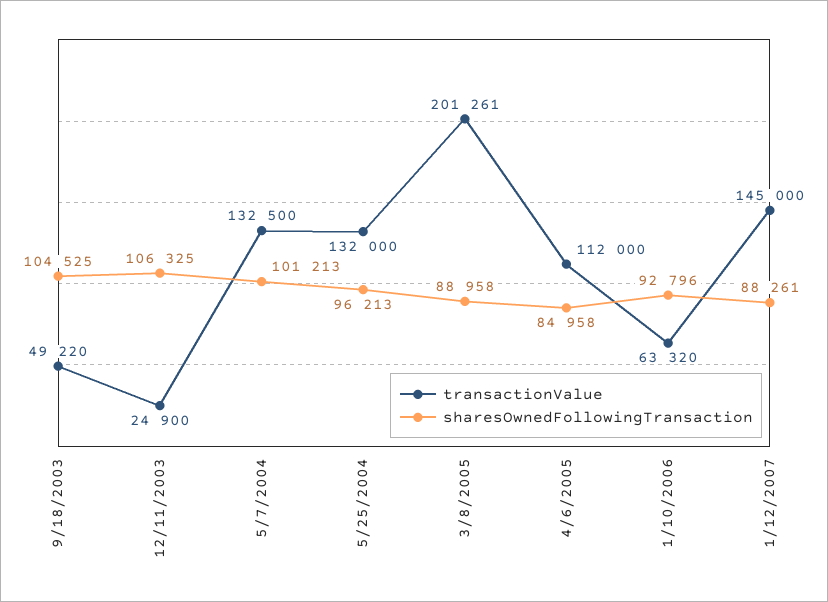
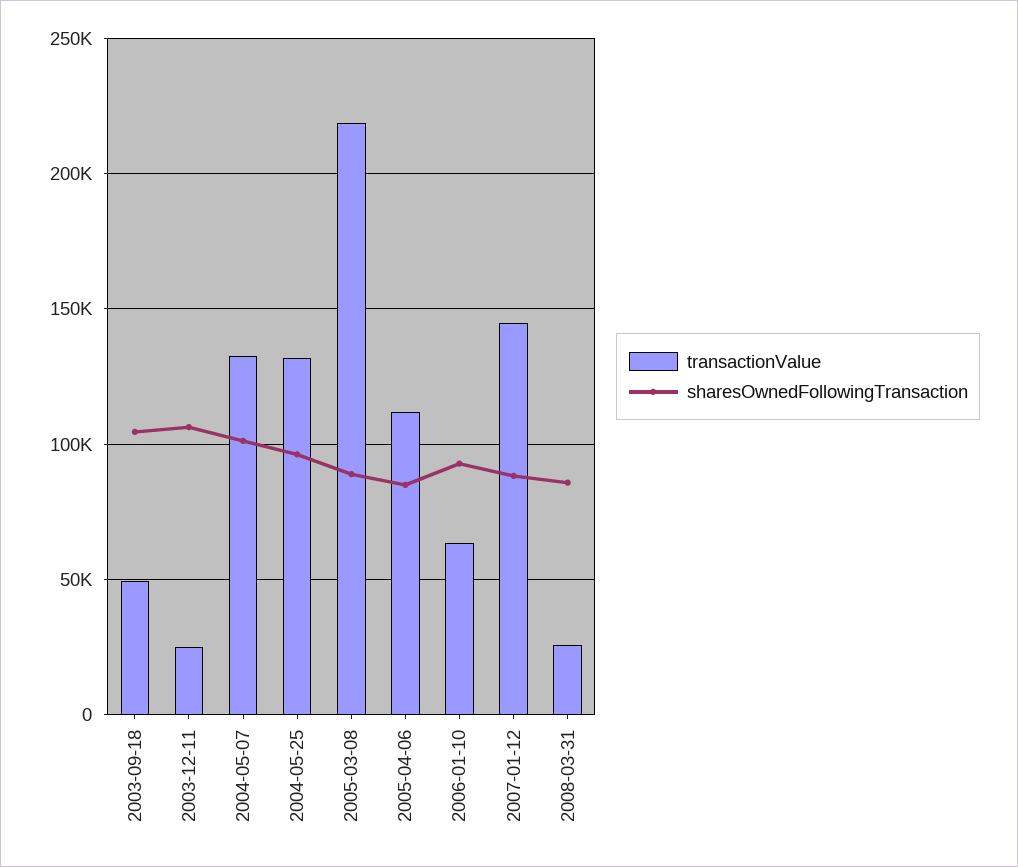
transactionValue, 3/8/2005: 201261 -> 220000
transactionValue, 2008-03-31: none -> 25000
sharesOwnedFollowingTransaction, 2008-03-31: none -> 85000

